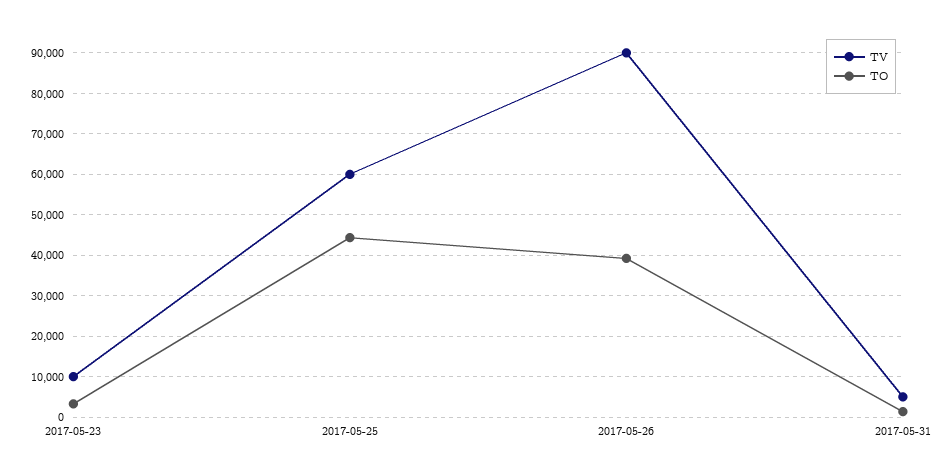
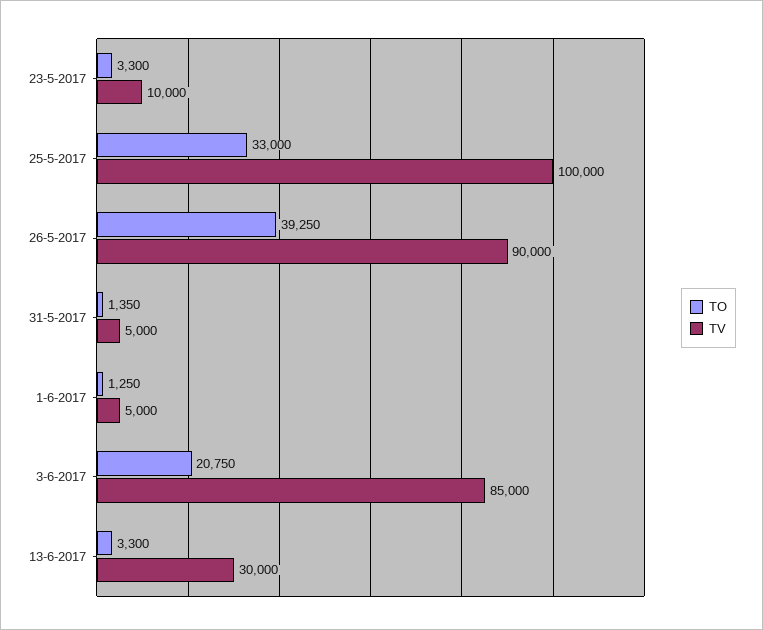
TV, 2017-05-25: 60000 -> 100000
TO, 2017-05-25: 44000 -> 33000
TO, 1-6-2017: none -> 1250
TV, 1-6-2017: none -> 5000
TO, 3-6-2017: none -> 20750
TV, 3-6-2017: none -> 85000
TO, 13-6-2017: none -> 3300
TV, 13-6-2017: none -> 30000

